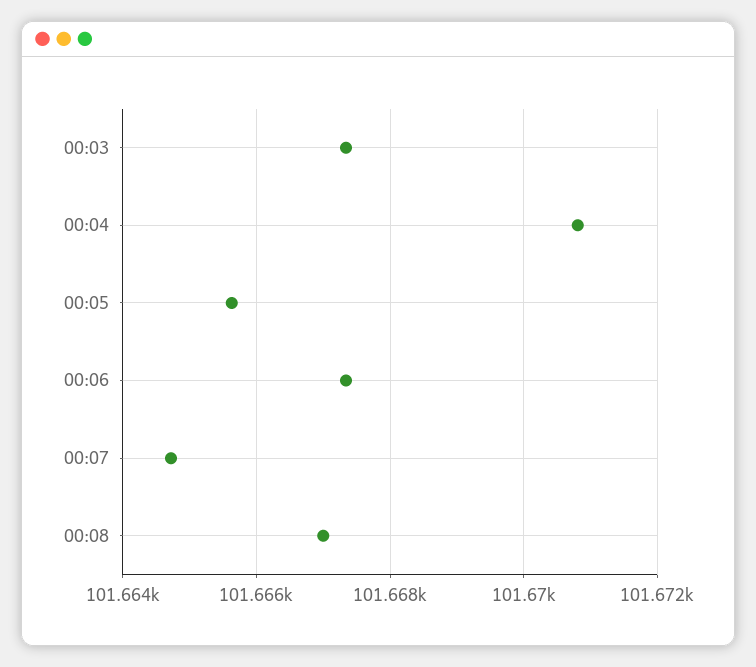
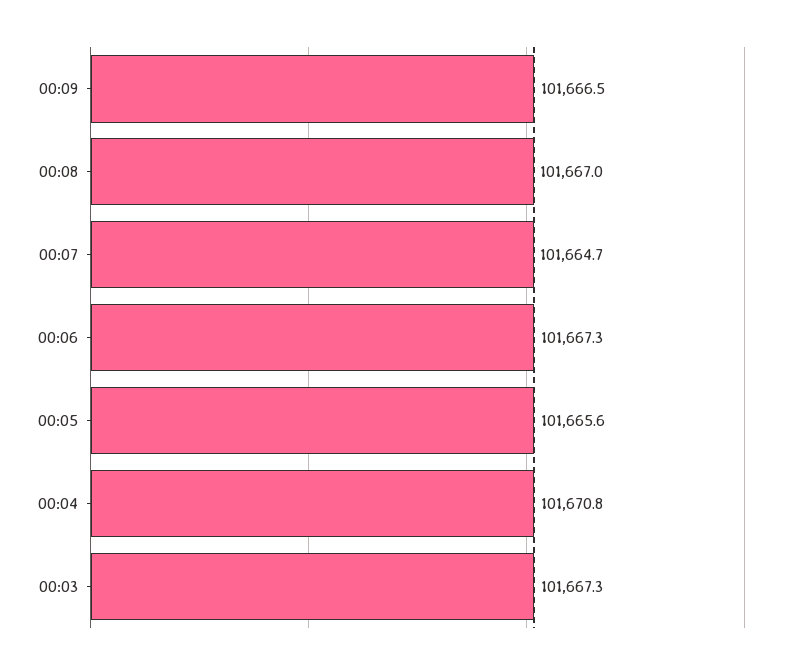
00:09: none -> 101666.5

